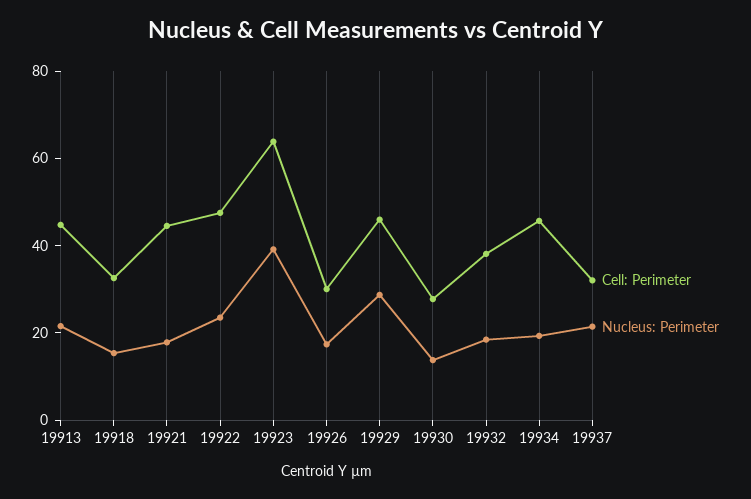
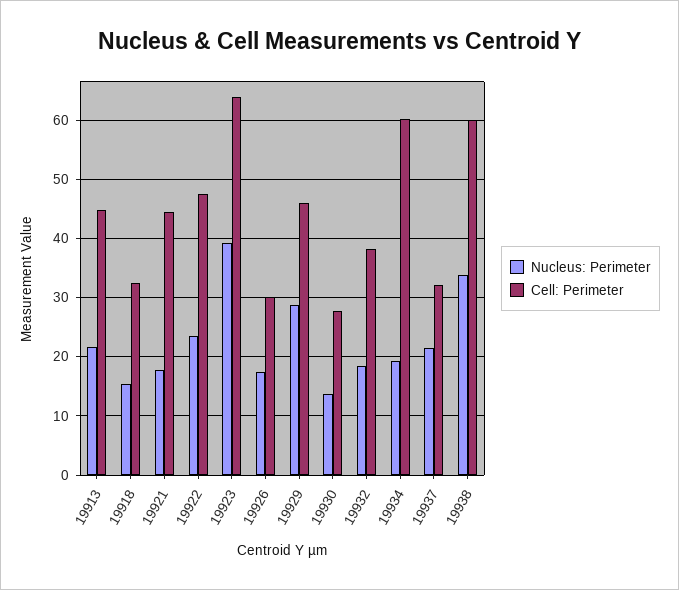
Cell: Perimeter, 19934: 45 -> 60
Nucleus: Perimeter, 19938: none -> 34
Cell: Perimeter, 19938: none -> 60

